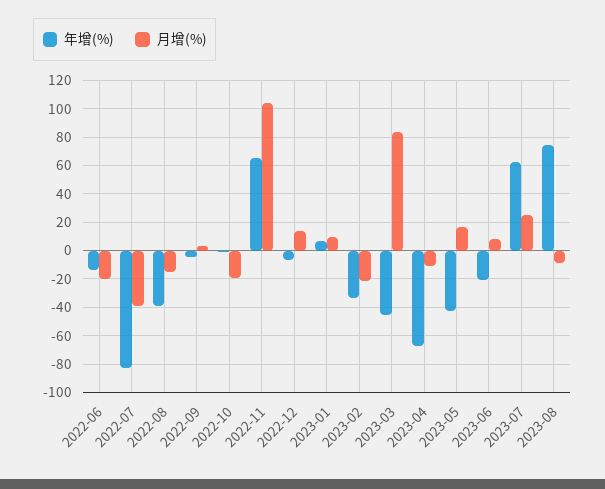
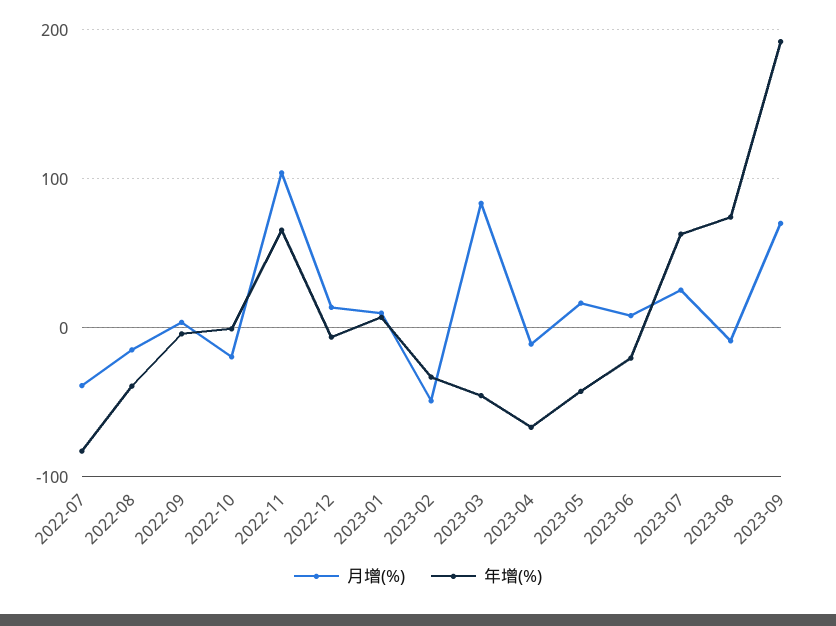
年增(%), 2022-06: -15 -> none
月增(%), 2022-06: -20 -> none
月增(%), 2023-02: -20 -> -50
月增(%), 2023-09: none -> 70
年增(%), 2023-09: none -> 190

